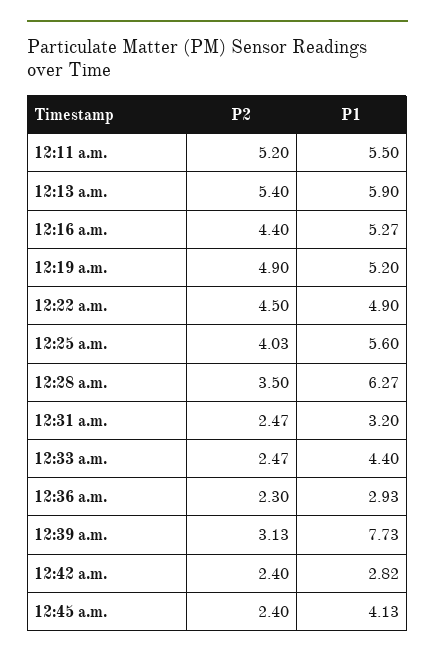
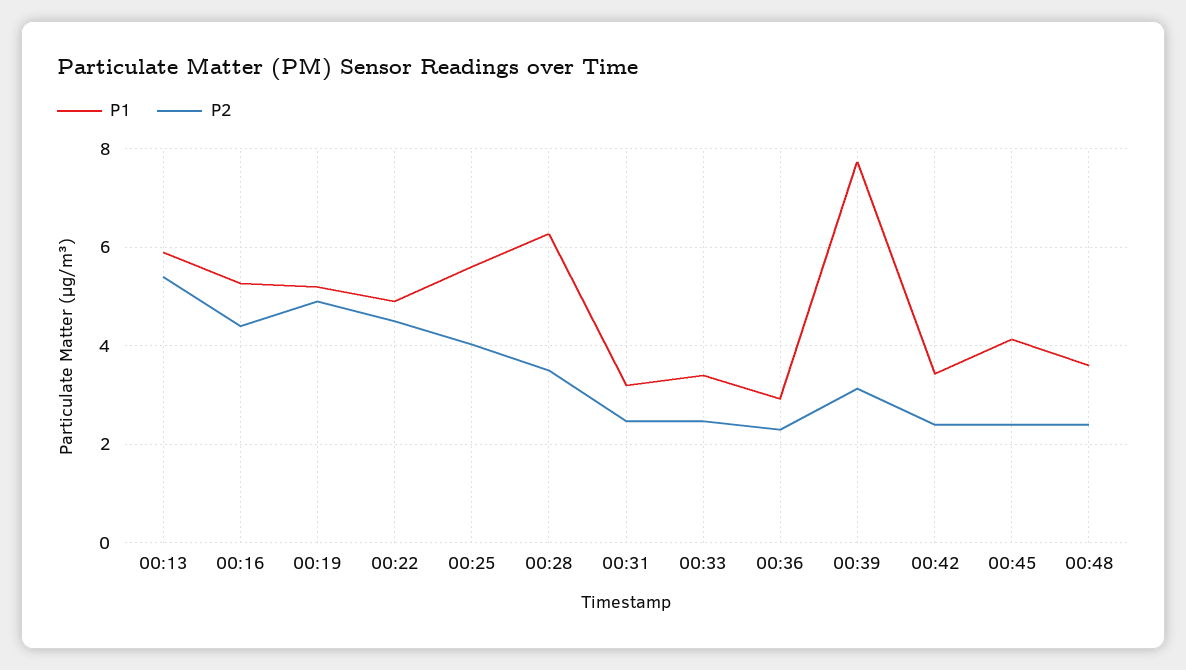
P2, 12:11 a.m.: 5.2 -> none
P1, 12:11 a.m.: 5.5 -> none
P1, 12:33 a.m.: 4.4 -> 3.4
P1, 12:42 a.m.: 2.82 -> 3.4
P1, 00:48: none -> 3.6
P2, 00:48: none -> 2.4

